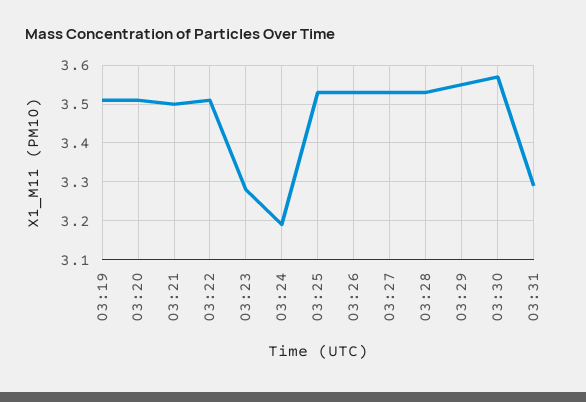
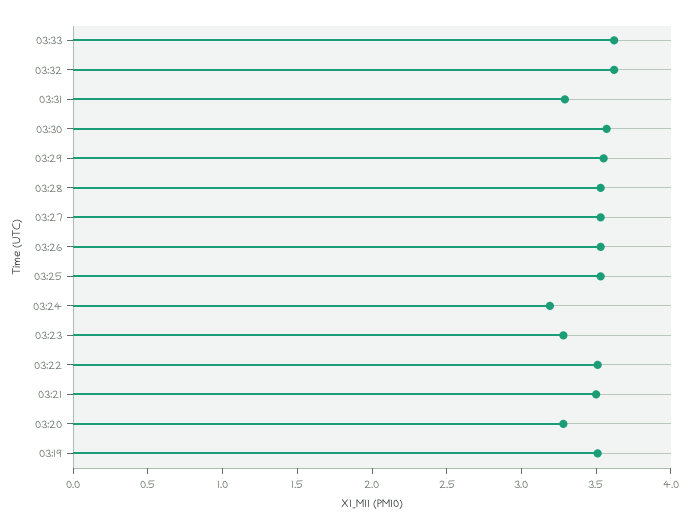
03:20: 3.5 -> 3.3
03:33: none -> 3.6
03:32: none -> 3.6

